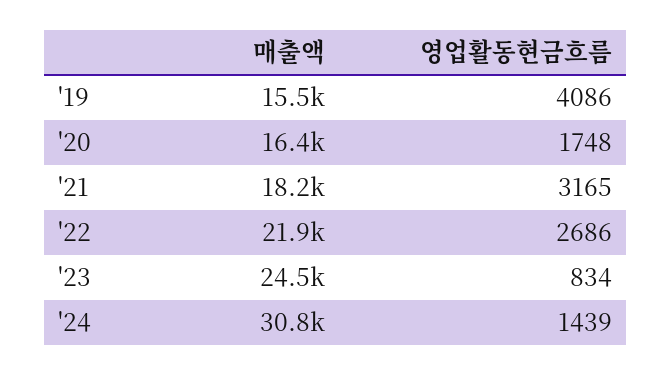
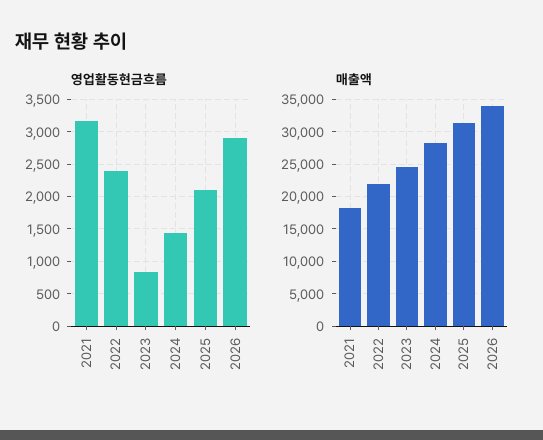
매출액, '19: 15500 -> none
영업활동현금흐름, '19: 4086 -> none
매출액, '20: 16400 -> none
영업활동현금흐름, '20: 1748 -> none
영업활동현금흐름, '22: 2686 -> 2400
매출액, '24: 30800 -> 28000
영업활동현금흐름, 2025: none -> 2100
영업활동현금흐름, 2026: none -> 2900
매출액, 2025: none -> 31000
매출액, 2026: none -> 34000

